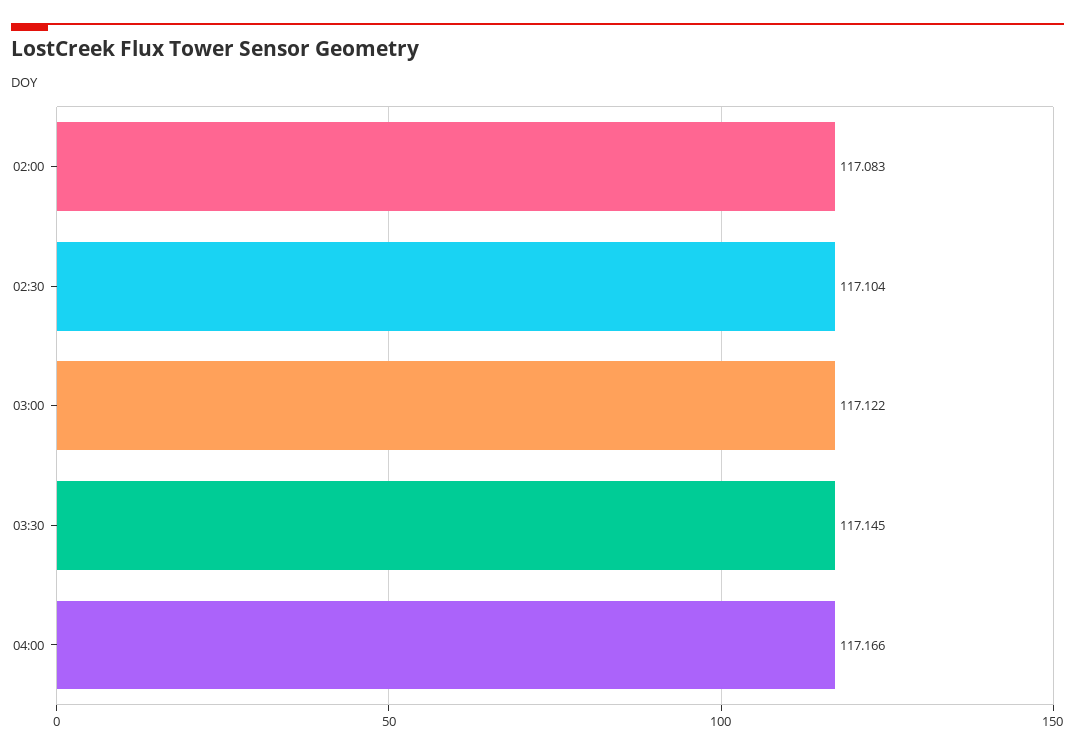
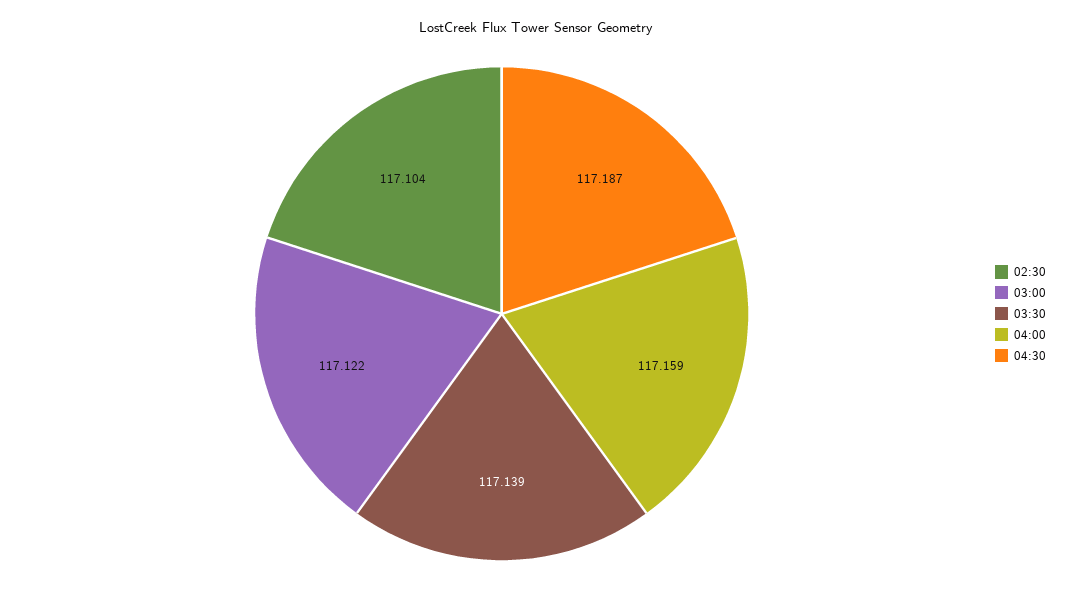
02:00: 117.083 -> none
03:30: 117.145 -> 117.139
04:00: 117.166 -> 117.159
04:30: none -> 117.187

